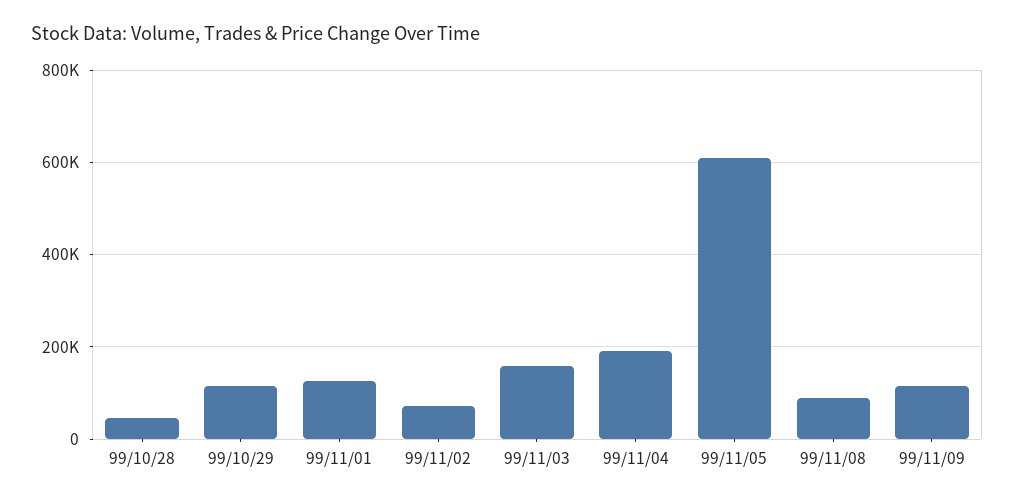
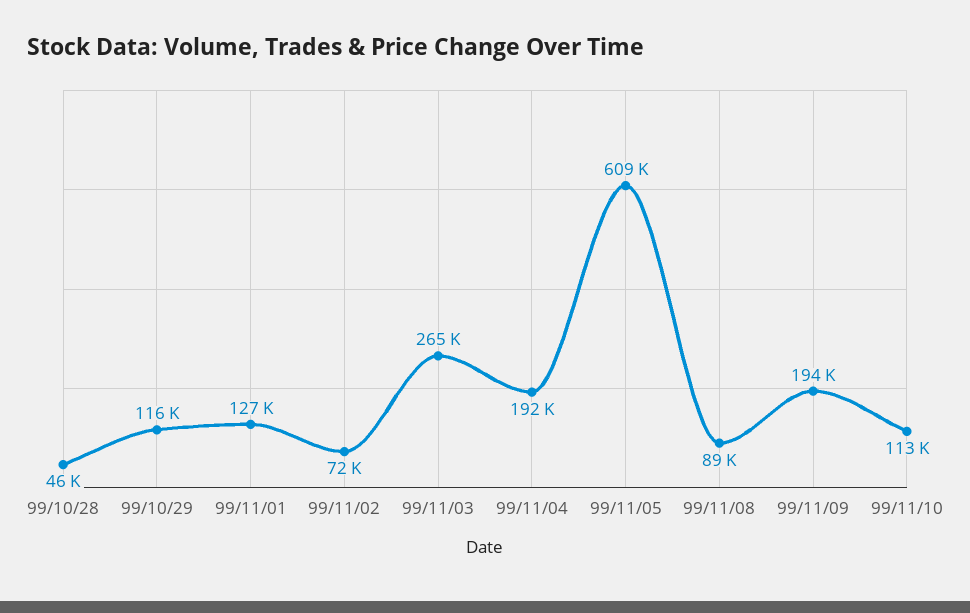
99/11/03: 160000 -> 265000
99/11/09: 120000 -> 194000
99/11/10: none -> 113000

